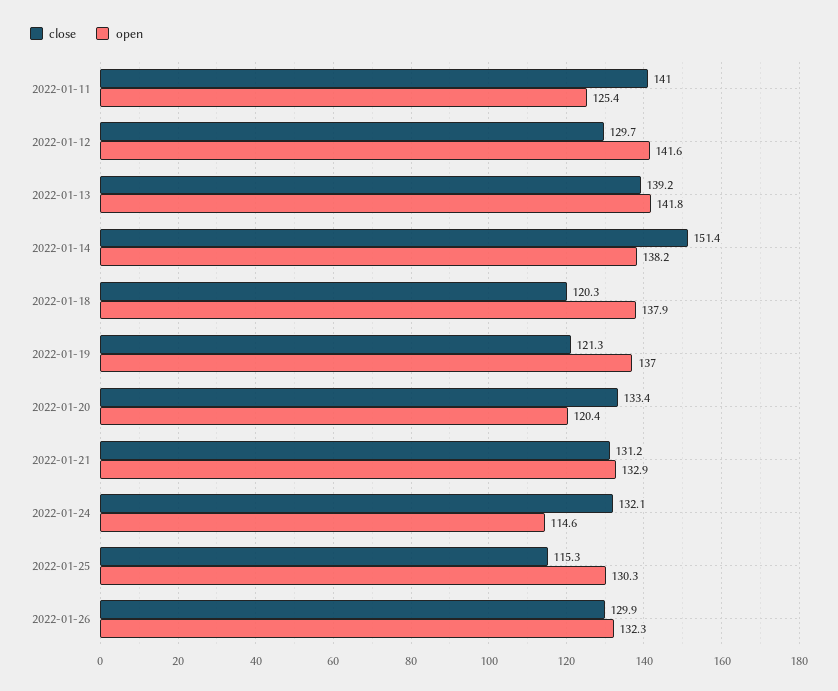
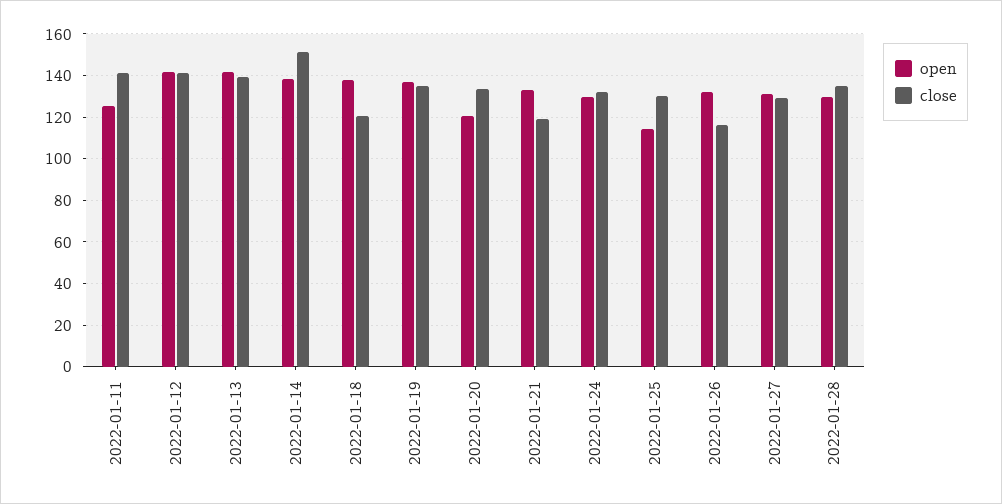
close, 2022-01-12: 129.7 -> 140
close, 2022-01-19: 121.3 -> 135
close, 2022-01-21: 131.2 -> 120
open, 2022-01-24: 114.6 -> 130
close, 2022-01-25: 115.3 -> 130
open, 2022-01-25: 130.3 -> 115
close, 2022-01-26: 129.9 -> 115
open, 2022-01-27: none -> 130
close, 2022-01-27: none -> 130
open, 2022-01-28: none -> 130
close, 2022-01-28: none -> 135

